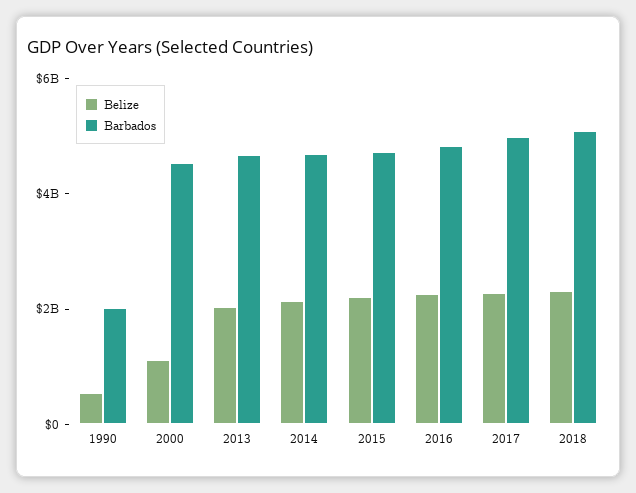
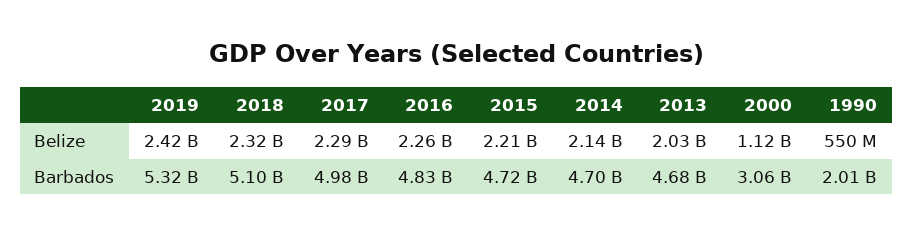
Barbados, 2000: 4500000000 -> 3060000000
Belize, 2019: none -> 2420000000
Barbados, 2019: none -> 5320000000

